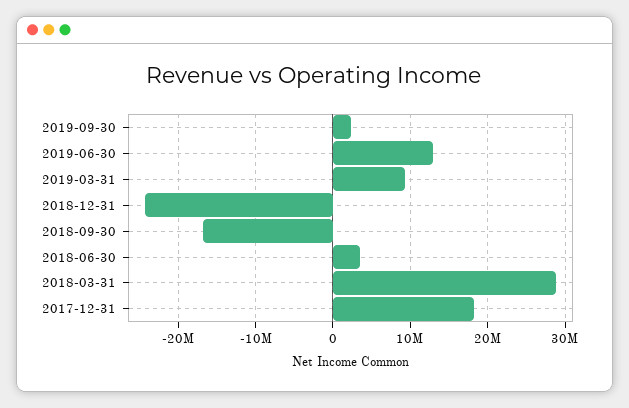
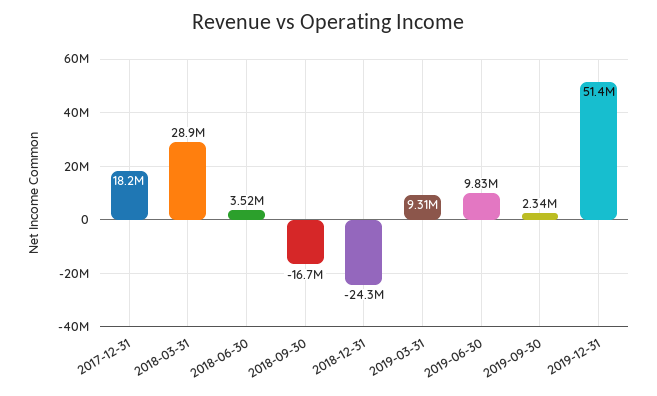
2019-06-30: 13000000 -> 9830000
2019-12-31: none -> 51400000

